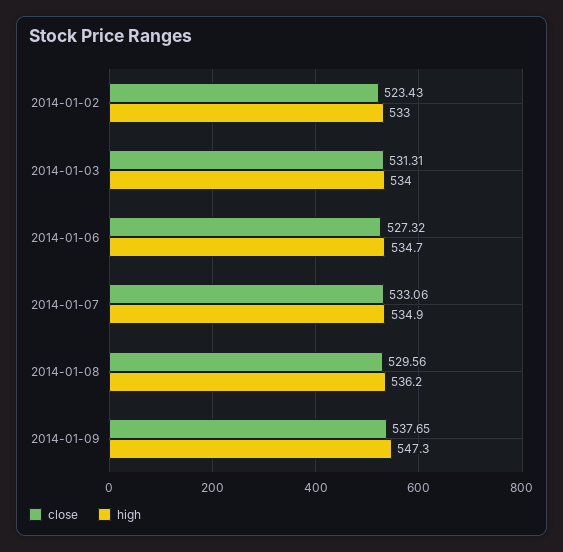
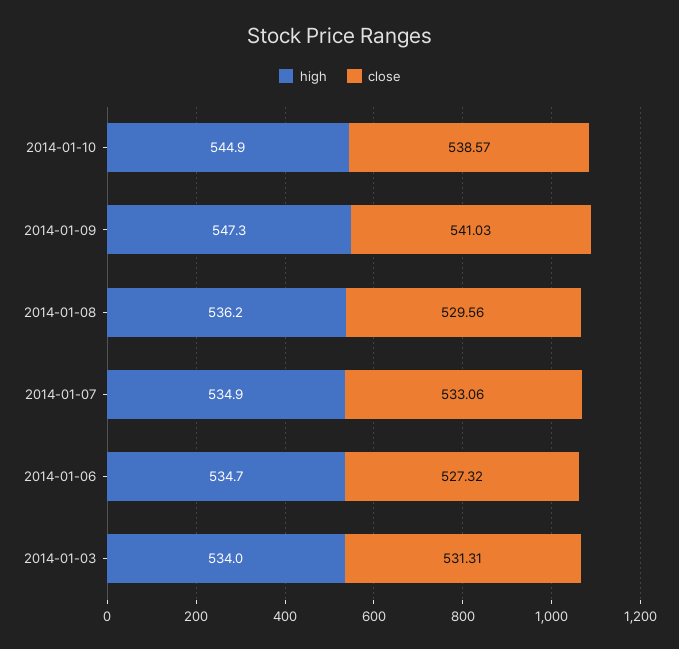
close, 2014-01-02: 523.43 -> none
high, 2014-01-02: 533 -> none
close, 2014-01-09: 537.65 -> 541.03
high, 2014-01-10: none -> 544.9
close, 2014-01-10: none -> 538.57

